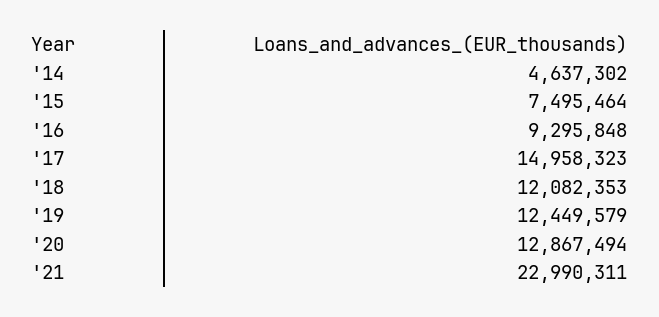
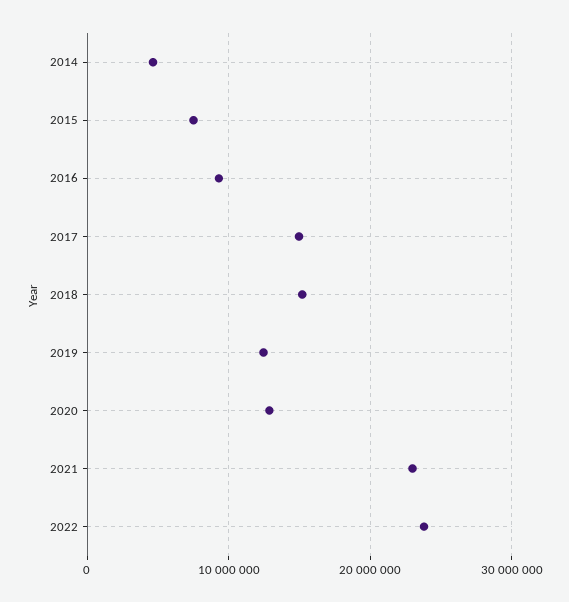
'18: 12082353 -> 15000000
2022: none -> 24000000

